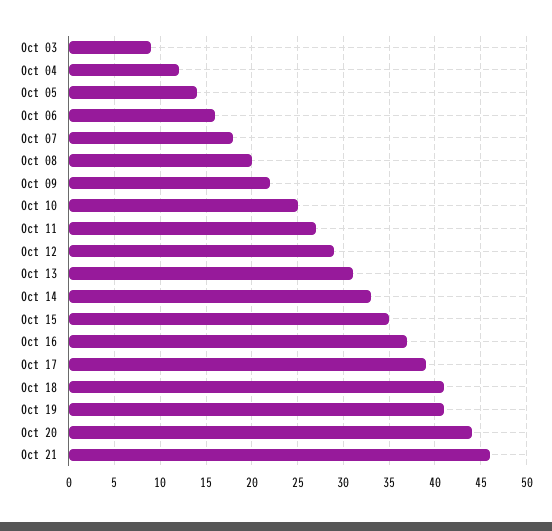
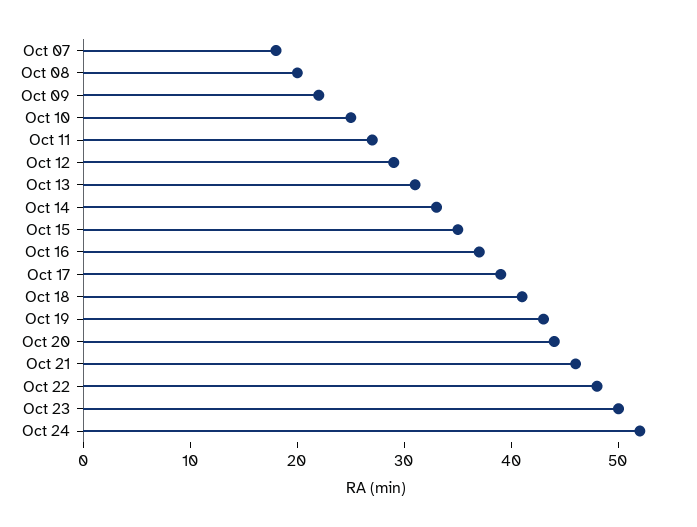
Oct 03: 9 -> none
Oct 04: 12 -> none
Oct 05: 14 -> none
Oct 06: 16 -> none
Oct 19: 41 -> 43
Oct 22: none -> 48
Oct 23: none -> 50
Oct 24: none -> 52

